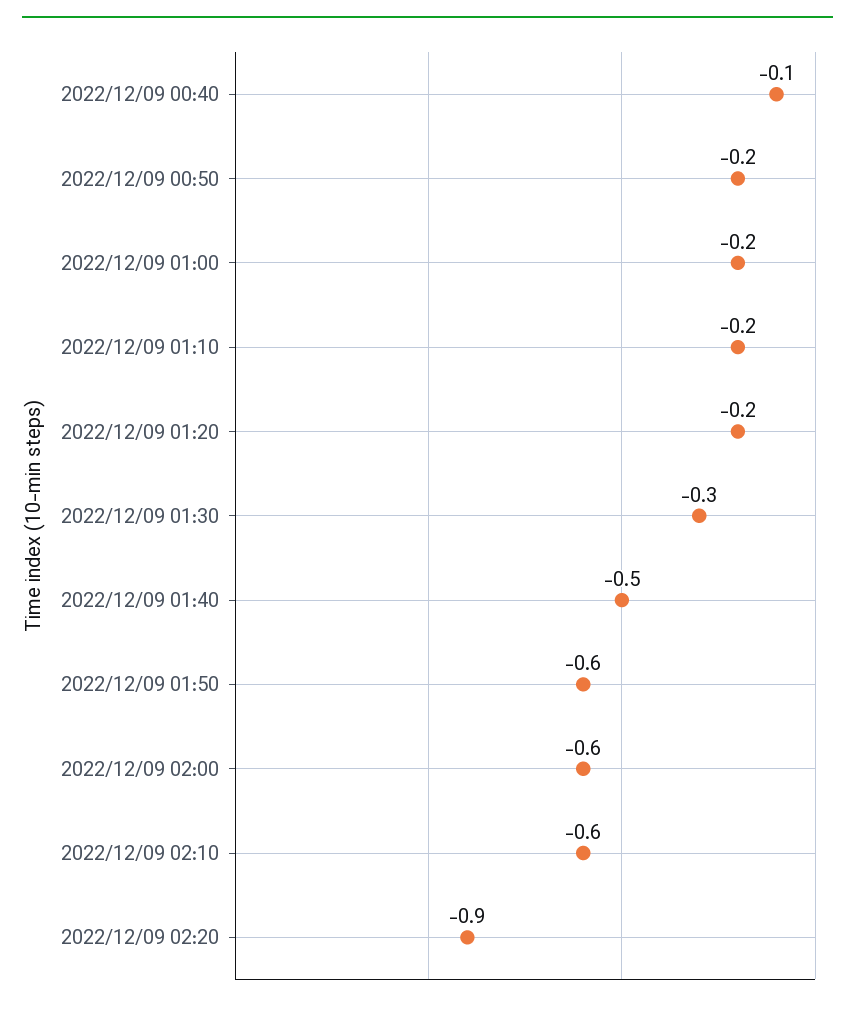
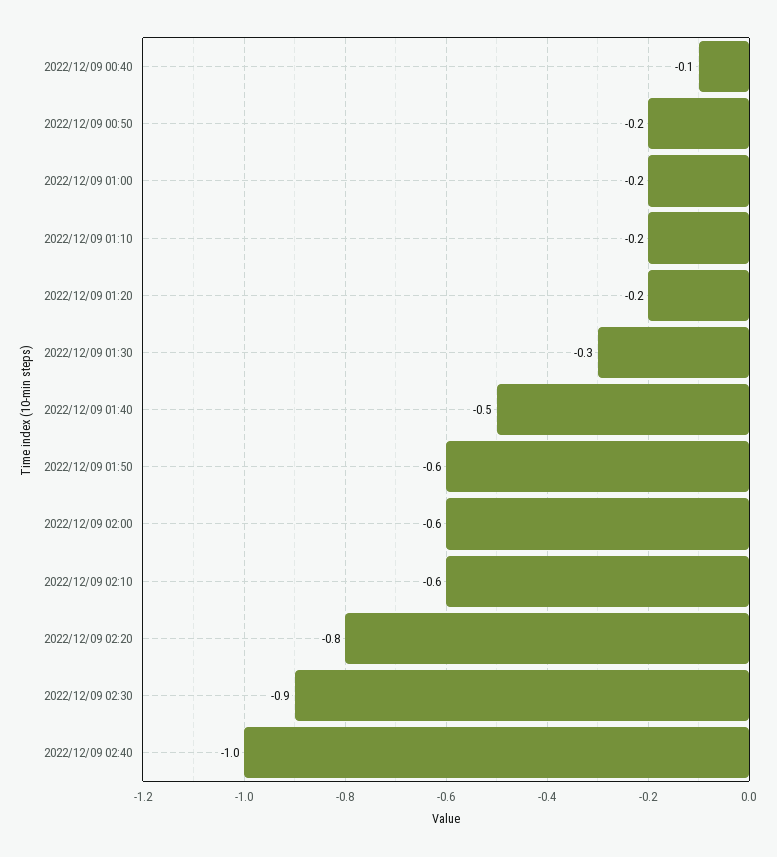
2022/12/09 02:20: -0.9 -> -0.8
2022/12/09 02:30: none -> -0.9
2022/12/09 02:40: none -> -1

